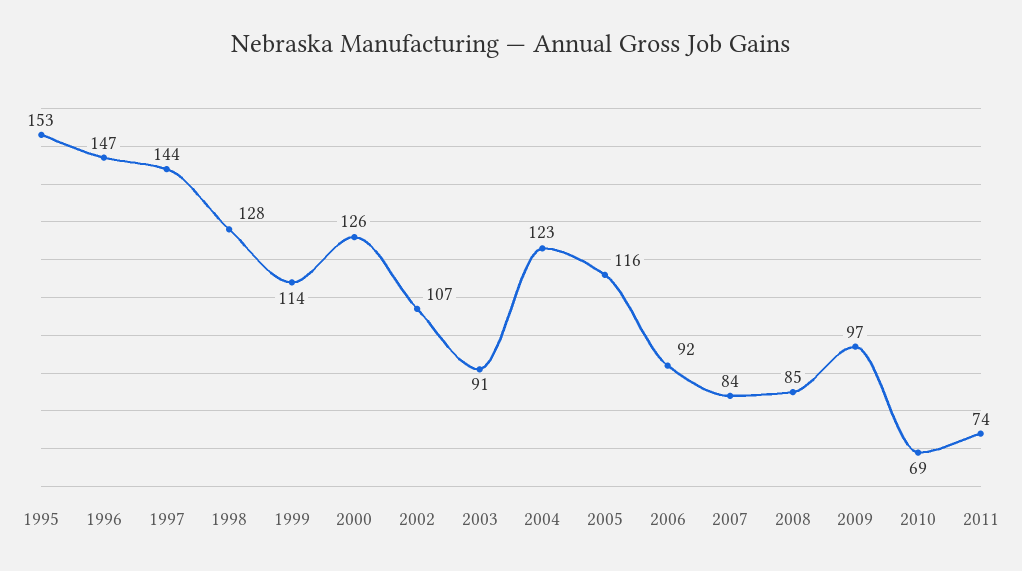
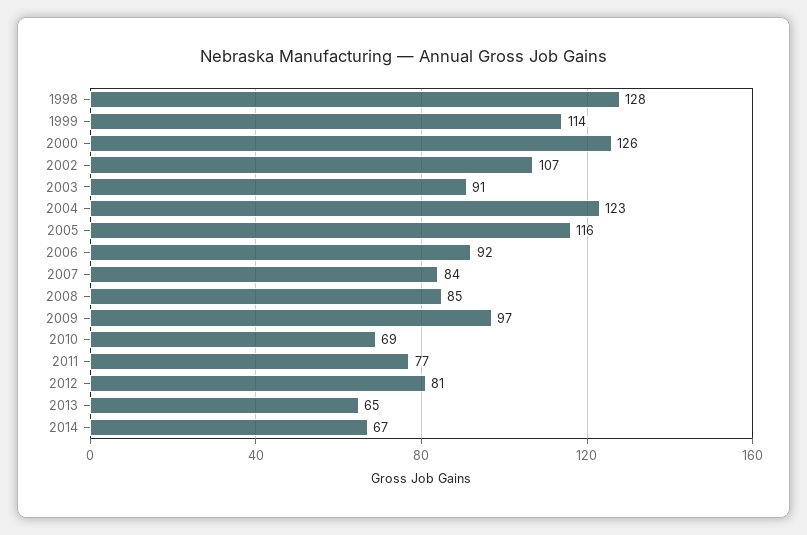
1995: 153 -> none
1996: 147 -> none
1997: 144 -> none
2011: 74 -> 77
2012: none -> 81
2013: none -> 65
2014: none -> 67

